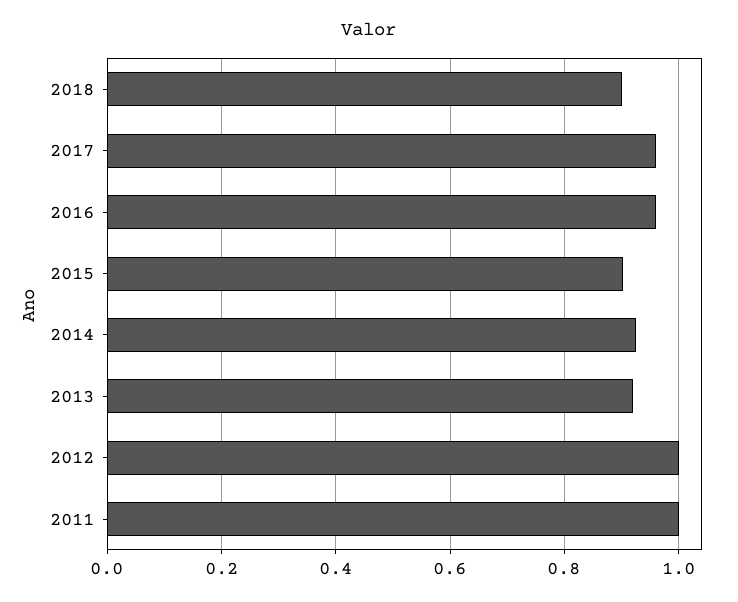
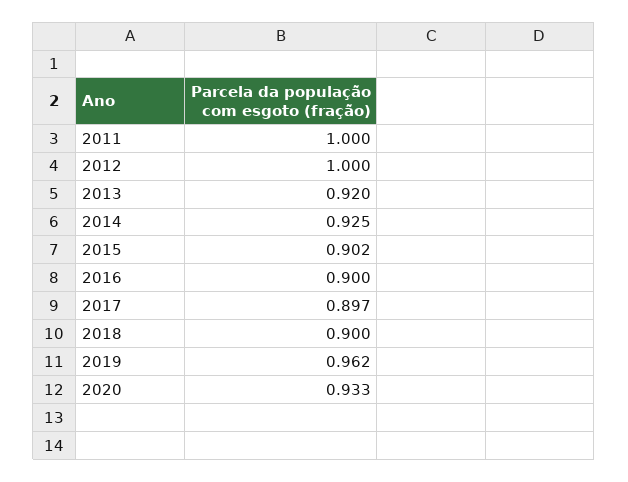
2017: 0.96 -> 0.897
2016: 0.96 -> 0.9
2019: none -> 0.962
2020: none -> 0.933

